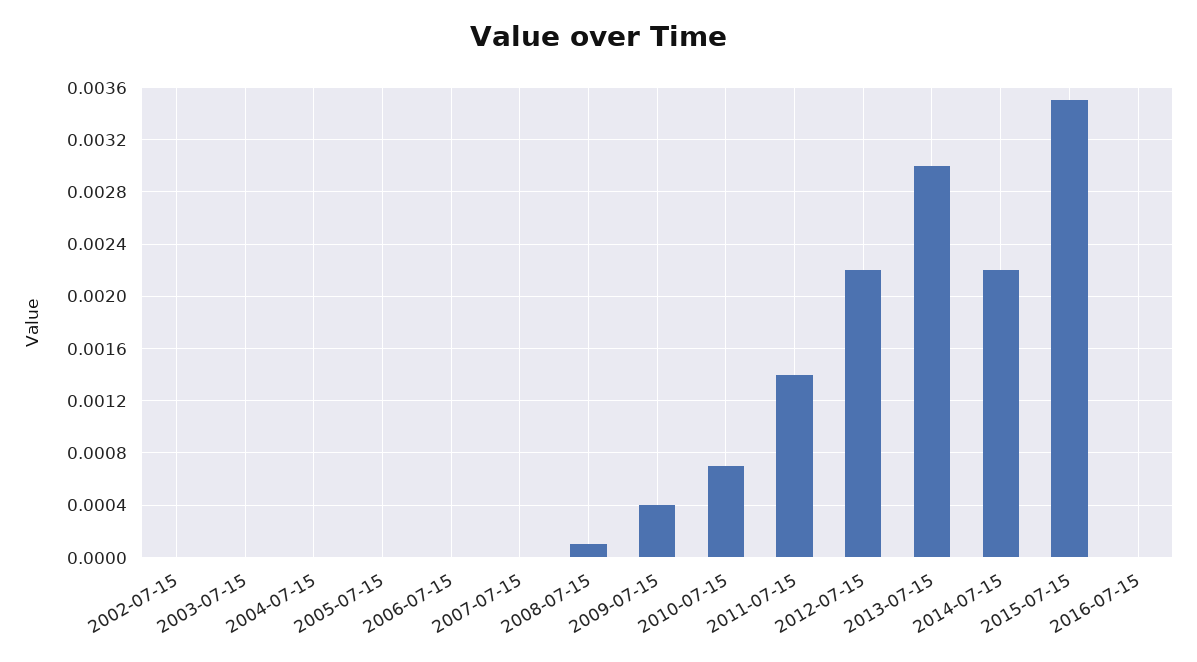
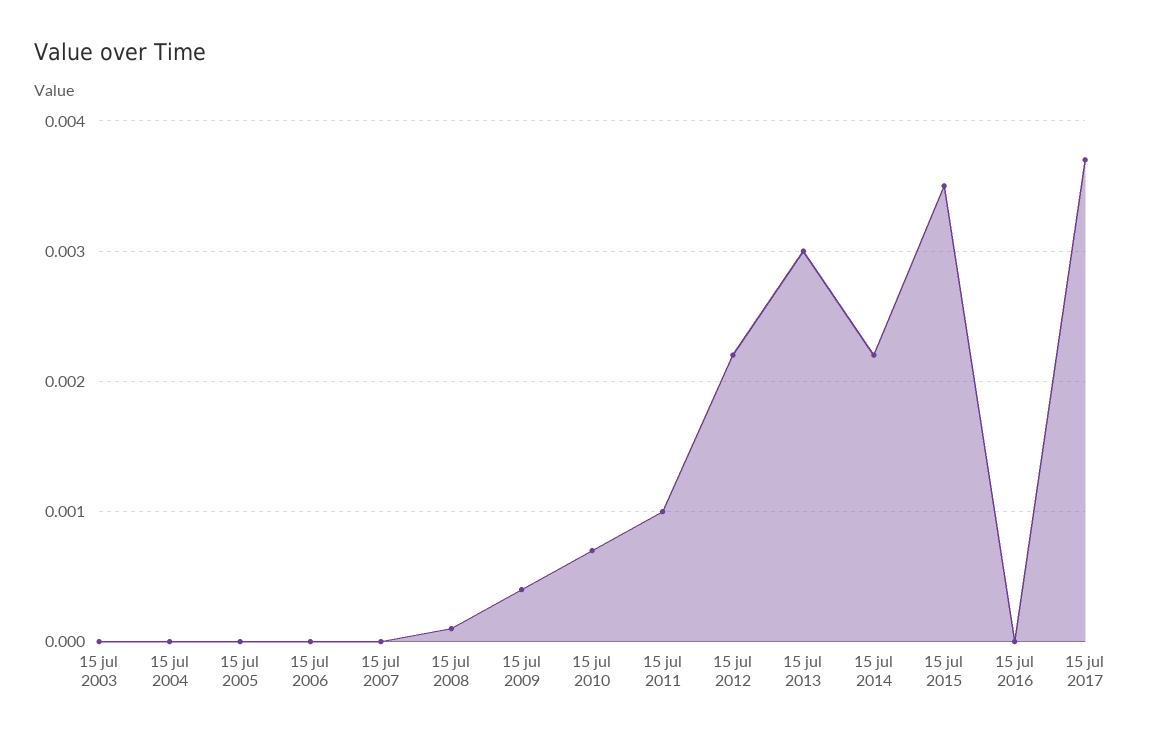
2002-07-15: 0 -> none
2011-07-15: 0.0014 -> 0.001
15 jul 2017: none -> 0.0037

